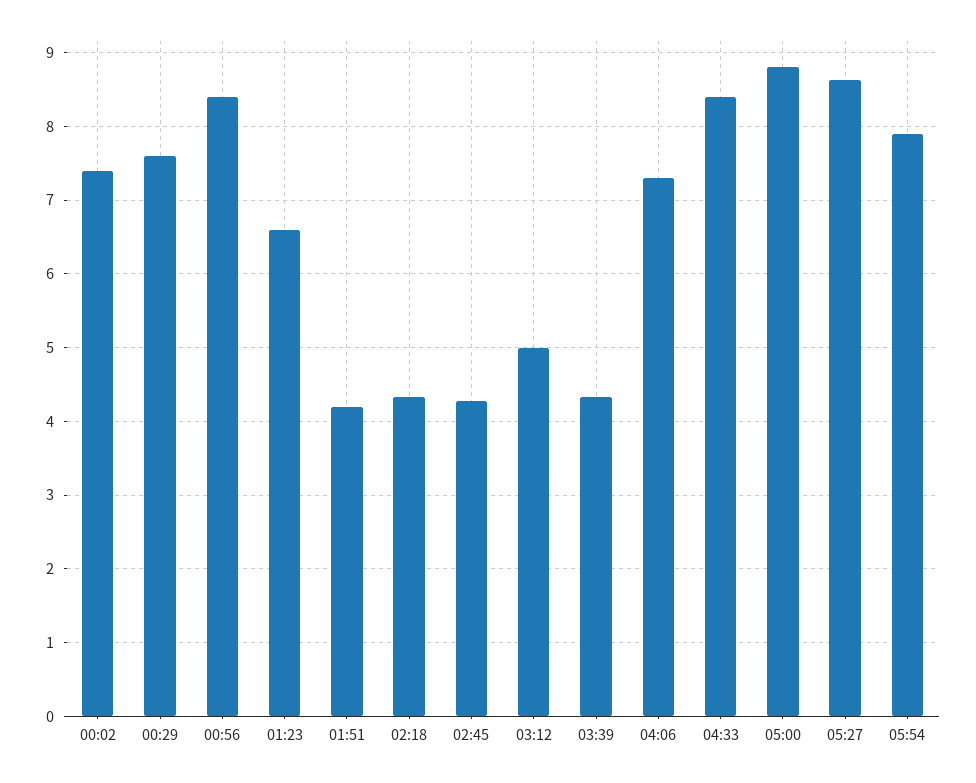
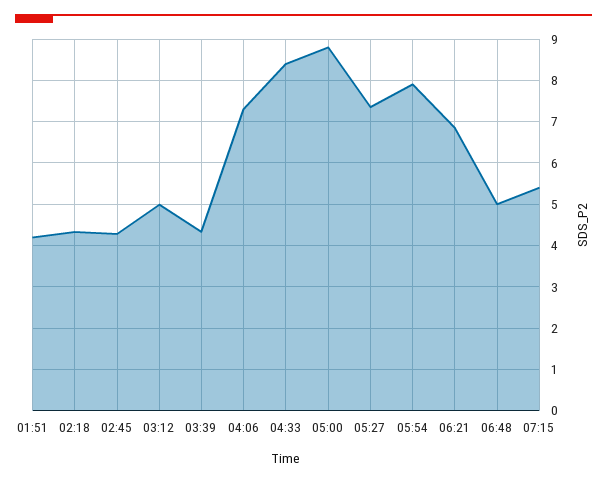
00:02: 7.4 -> none
00:29: 7.6 -> none
00:56: 8.4 -> none
01:23: 6.6 -> none
05:27: 8.6 -> 7.4
06:21: none -> 6.8
06:48: none -> 5
07:15: none -> 5.4

